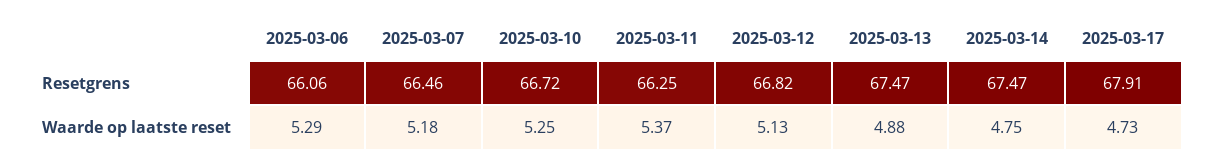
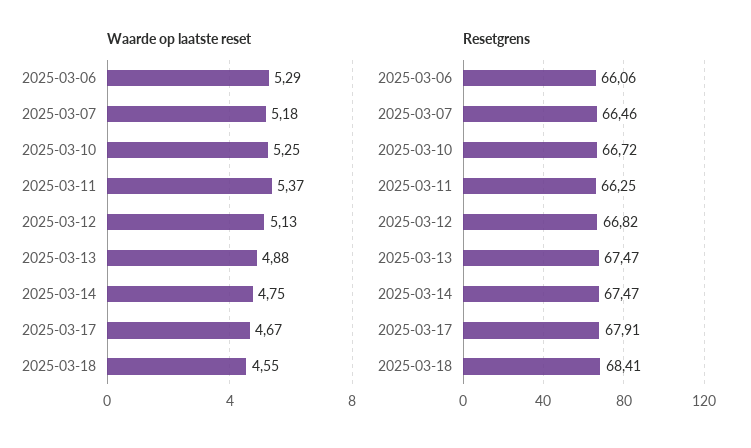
Waarde op laatste reset, 2025-03-17: 4.73 -> 4.67
Waarde op laatste reset, 2025-03-18: none -> 4.55
Resetgrens, 2025-03-18: none -> 68.41

